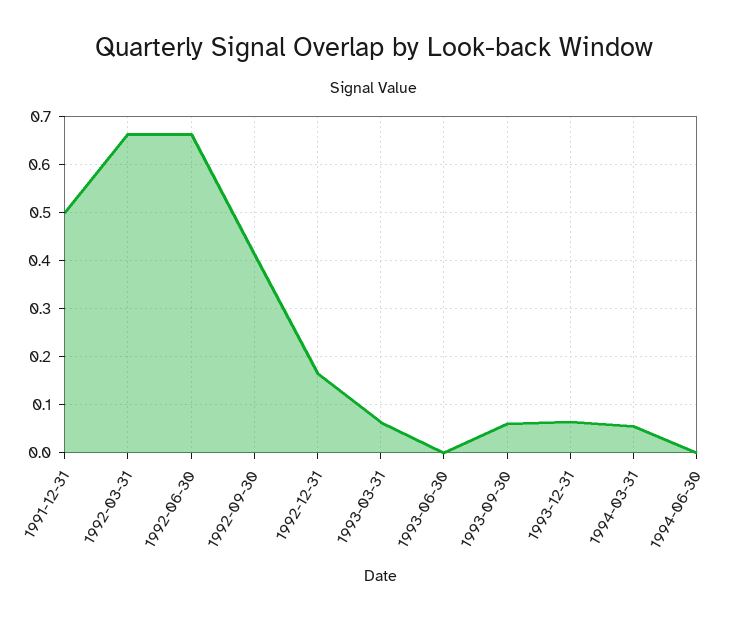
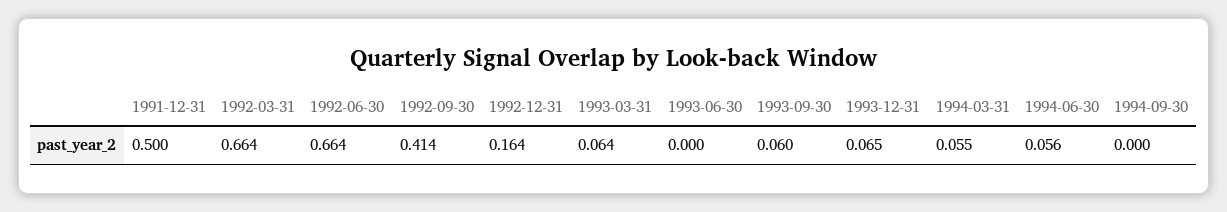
1994-06-30: 0 -> 0.056
1994-09-30: none -> 0

